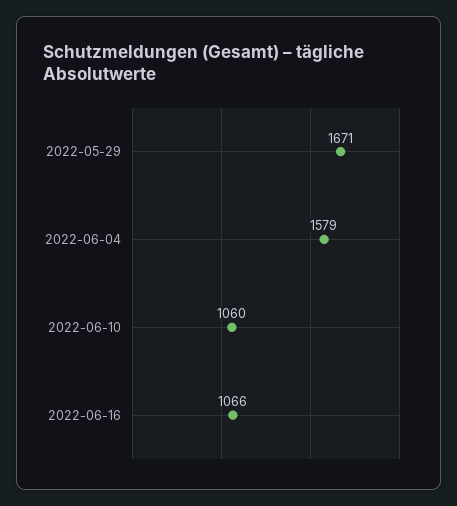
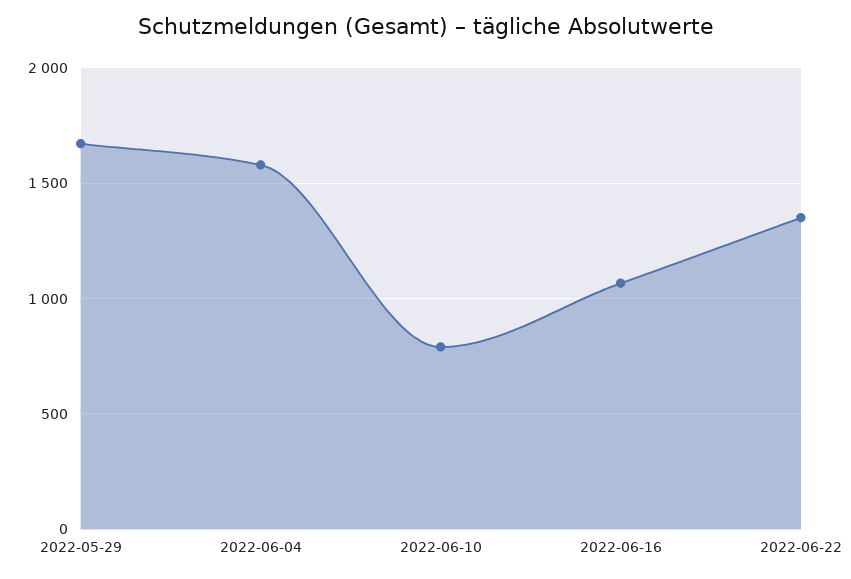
2022-06-10: 1060 -> 800
2022-06-22: none -> 1350

